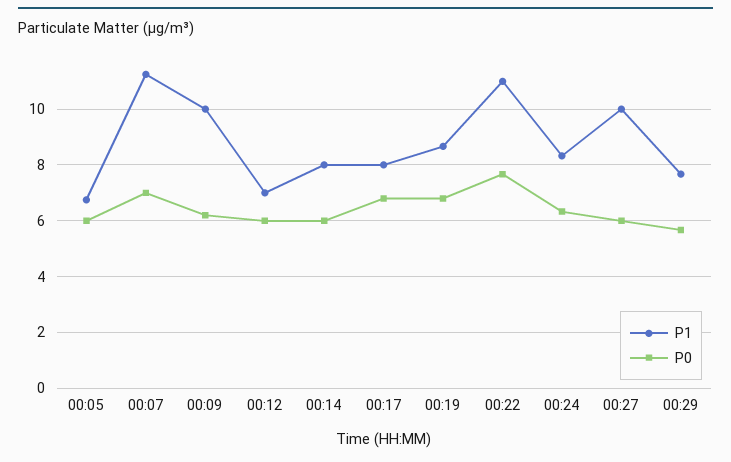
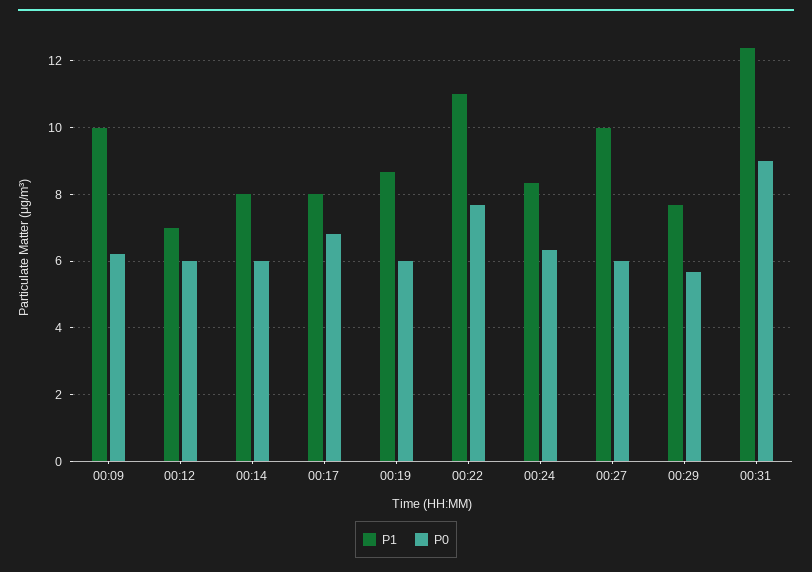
P1, 00:05: 6.75 -> none
P0, 00:05: 6 -> none
P1, 00:07: 11.25 -> none
P0, 00:07: 7 -> none
P0, 00:19: 6.75 -> 6
P1, 00:31: none -> 12.4
P0, 00:31: none -> 9

